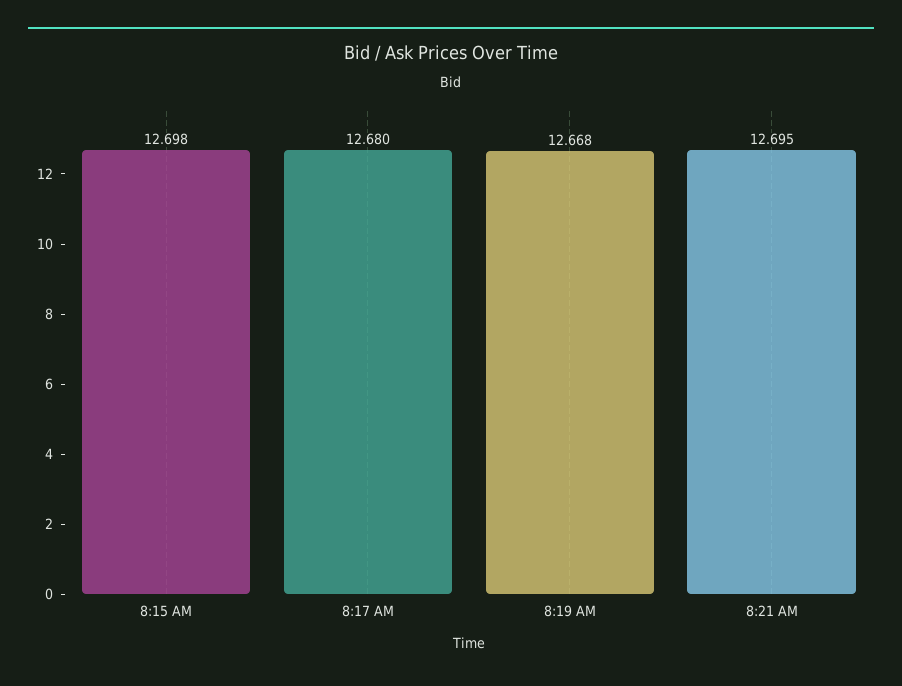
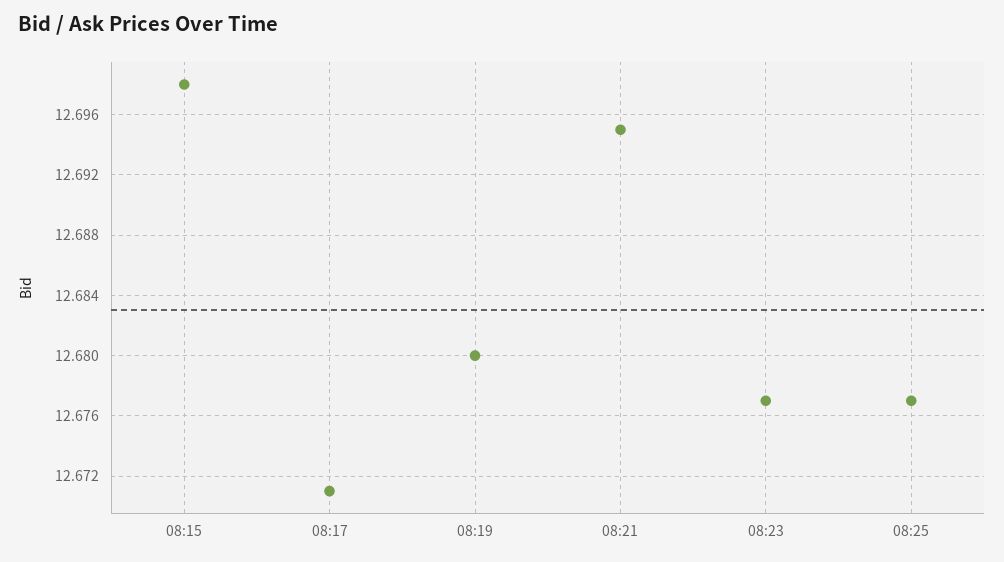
8:17 AM: 12.68 -> 12.671
8:19 AM: 12.668 -> 12.68
08:23: none -> 12.677
08:25: none -> 12.677

